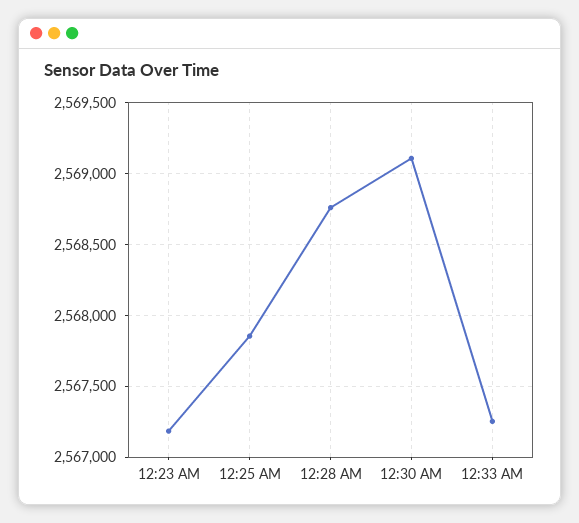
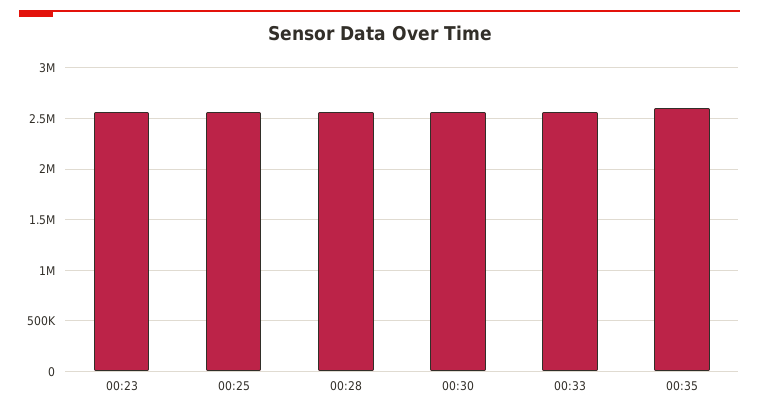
00:35: none -> 2600000

